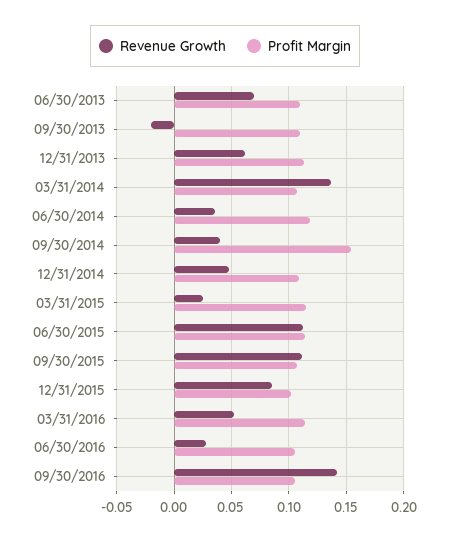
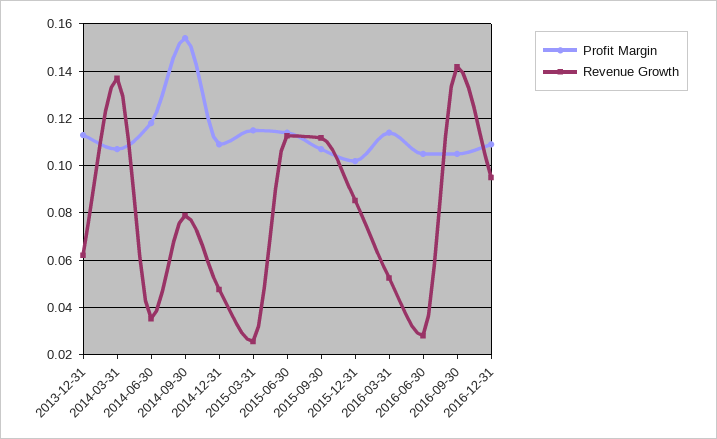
Revenue Growth, 06/30/2013: 0.07 -> none
Profit Margin, 06/30/2013: 0.11 -> none
Revenue Growth, 09/30/2013: -0.02 -> none
Profit Margin, 09/30/2013: 0.11 -> none
Revenue Growth, 09/30/2014: 0.04 -> 0.08
Profit Margin, 2016-12-31: none -> 0.11
Revenue Growth, 2016-12-31: none -> 0.095

